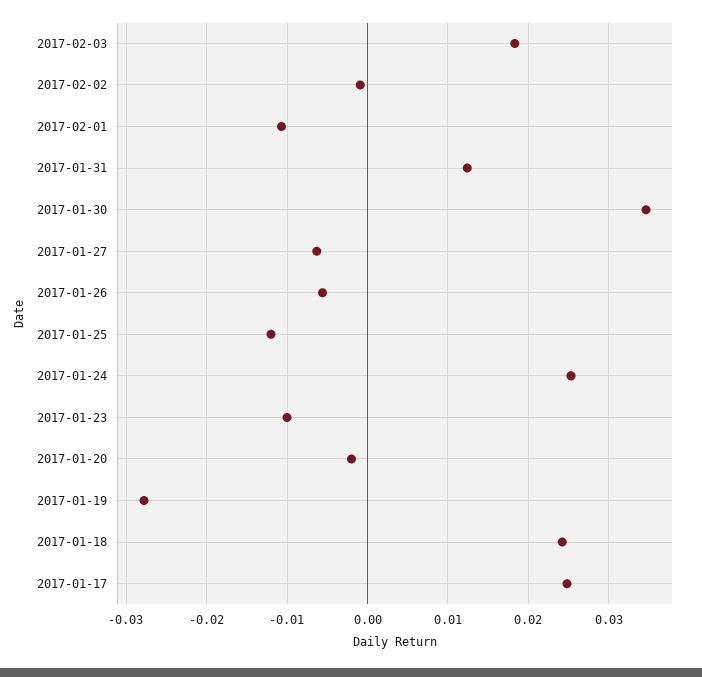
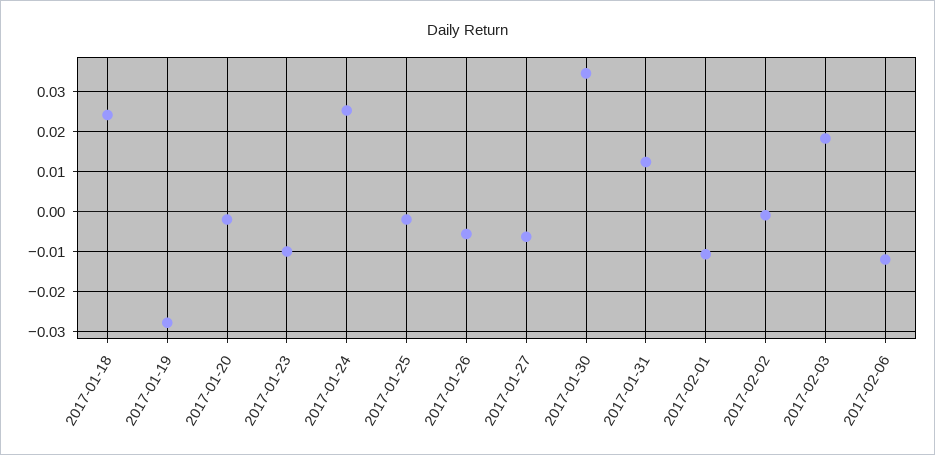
2017-01-25: -0.012 -> -0.002
2017-01-17: 0.025 -> none
2017-02-06: none -> -0.012

